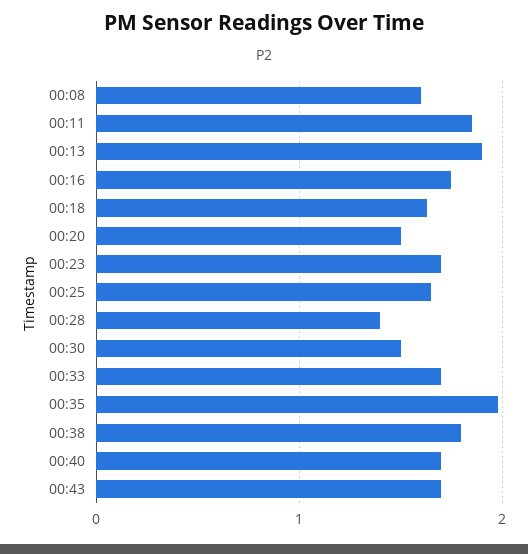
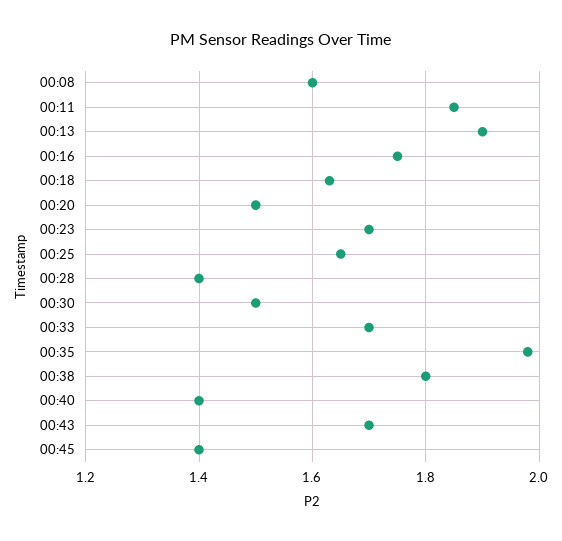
00:40: 1.7 -> 1.4
00:45: none -> 1.4

